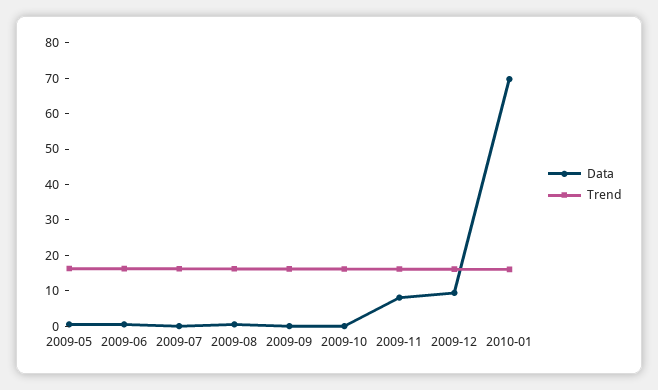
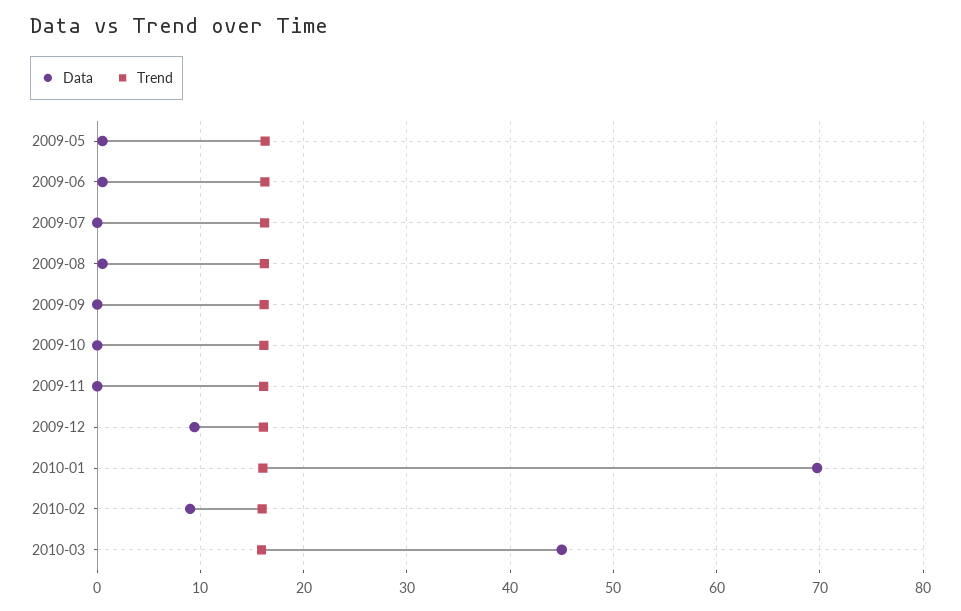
Data, 2009-11: 7.5 -> 0
Data, 2010-02: none -> 9
Trend, 2010-02: none -> 16
Data, 2010-03: none -> 45
Trend, 2010-03: none -> 16

